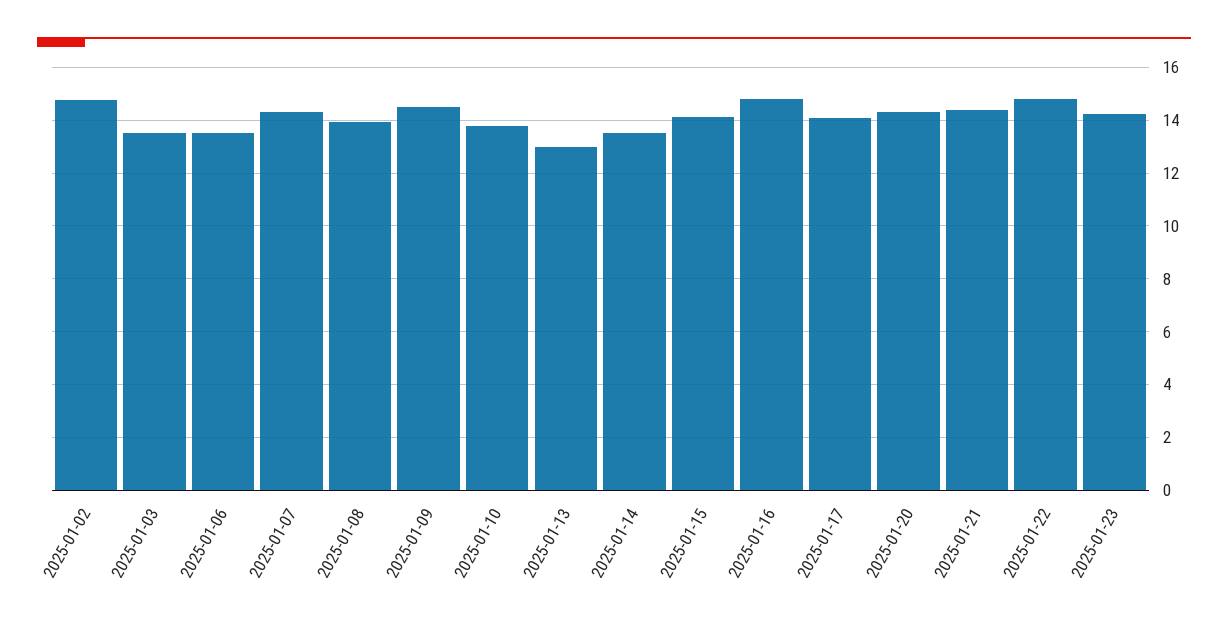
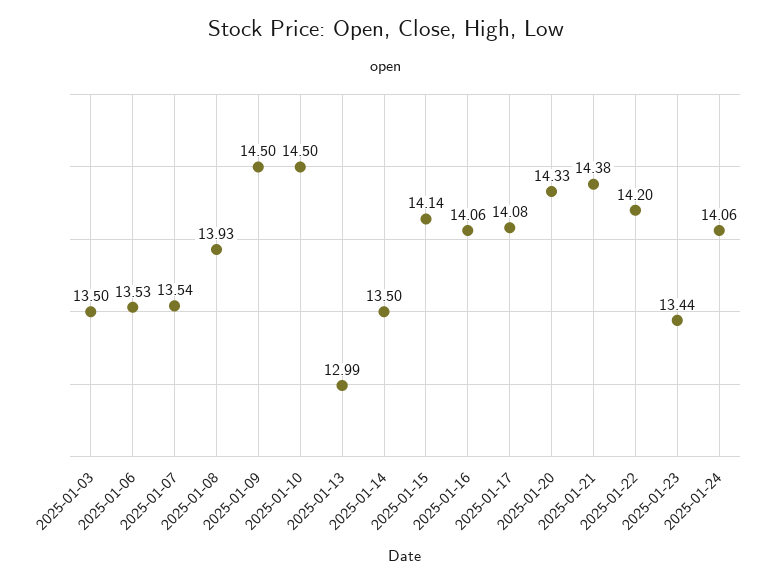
2025-01-02: 14.75 -> none
2025-01-07: 14.25 -> 13.54
2025-01-10: 13.75 -> 14.5
2025-01-16: 14.75 -> 14.06
2025-01-22: 14.75 -> 14.2
2025-01-23: 14.25 -> 13.44
2025-01-24: none -> 14.06

